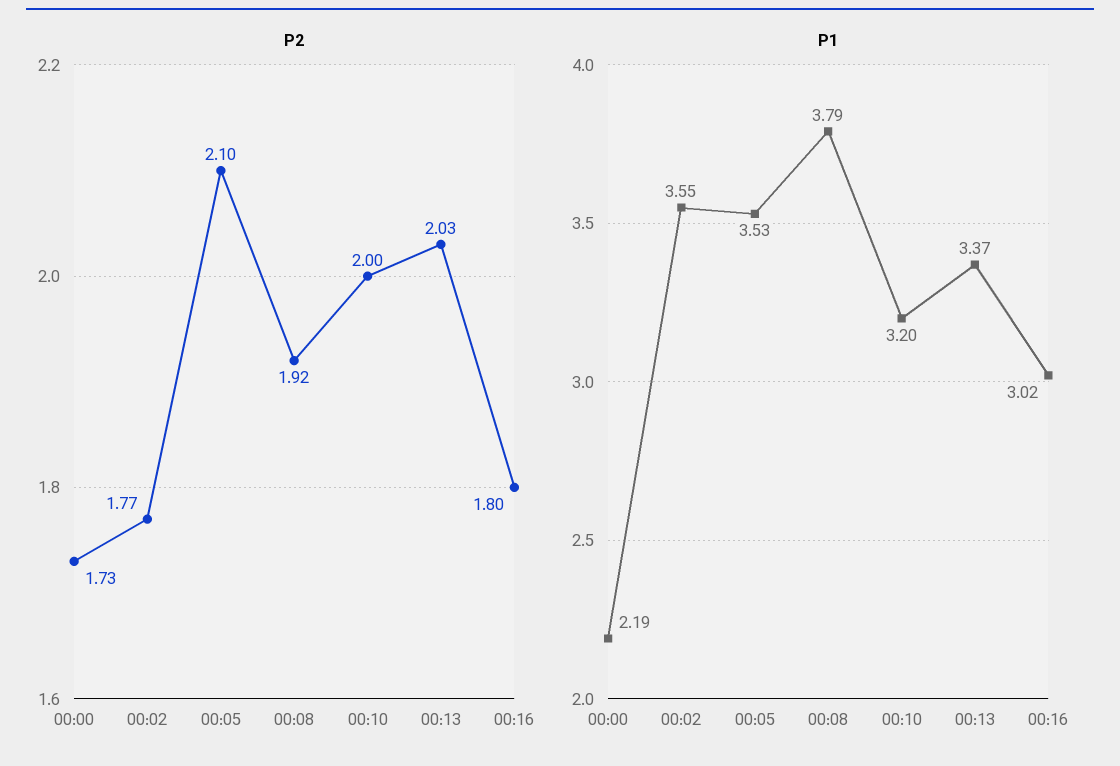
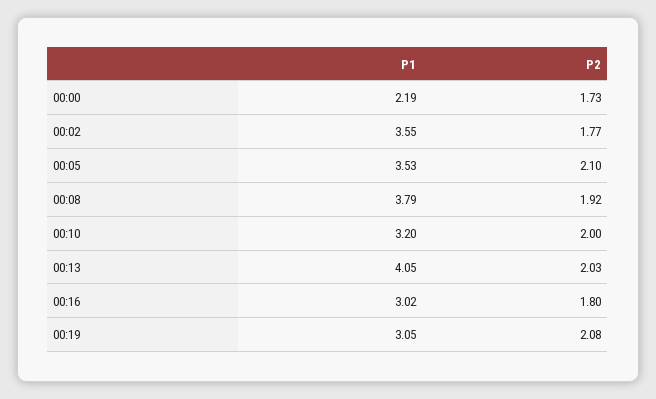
P1, 00:13: 3.37 -> 4.05
P1, 00:19: none -> 3.05
P2, 00:19: none -> 2.08

